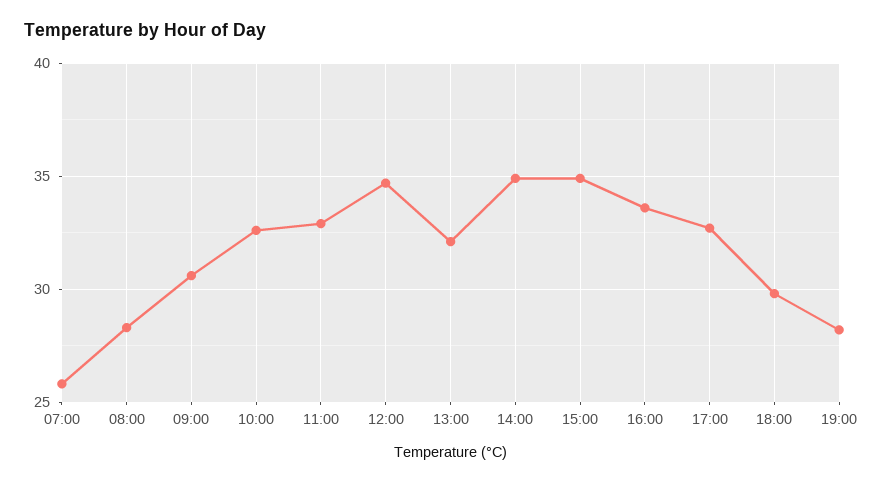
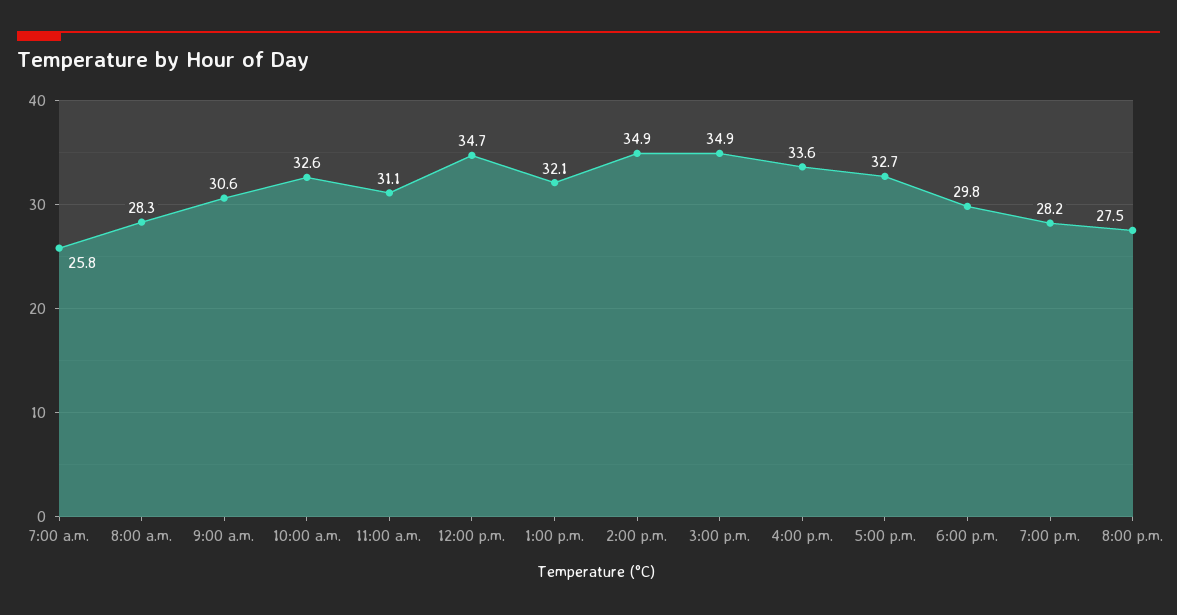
11:00: 33 -> 31.1
8:00 p.m.: none -> 27.5

